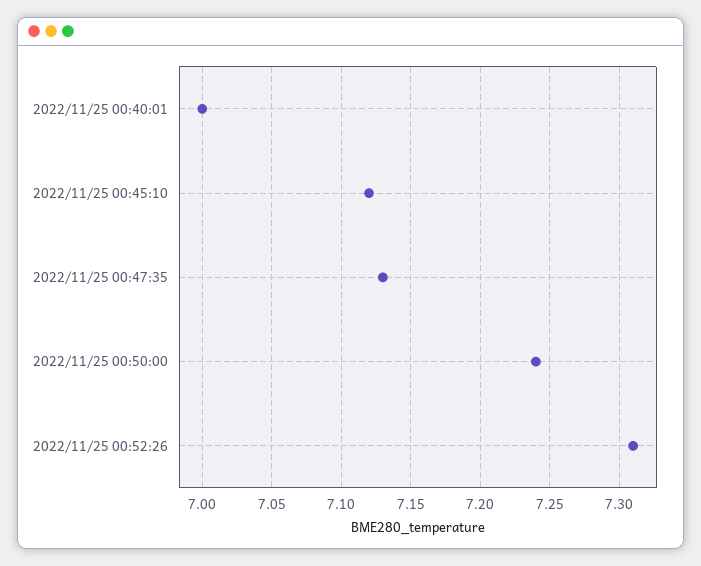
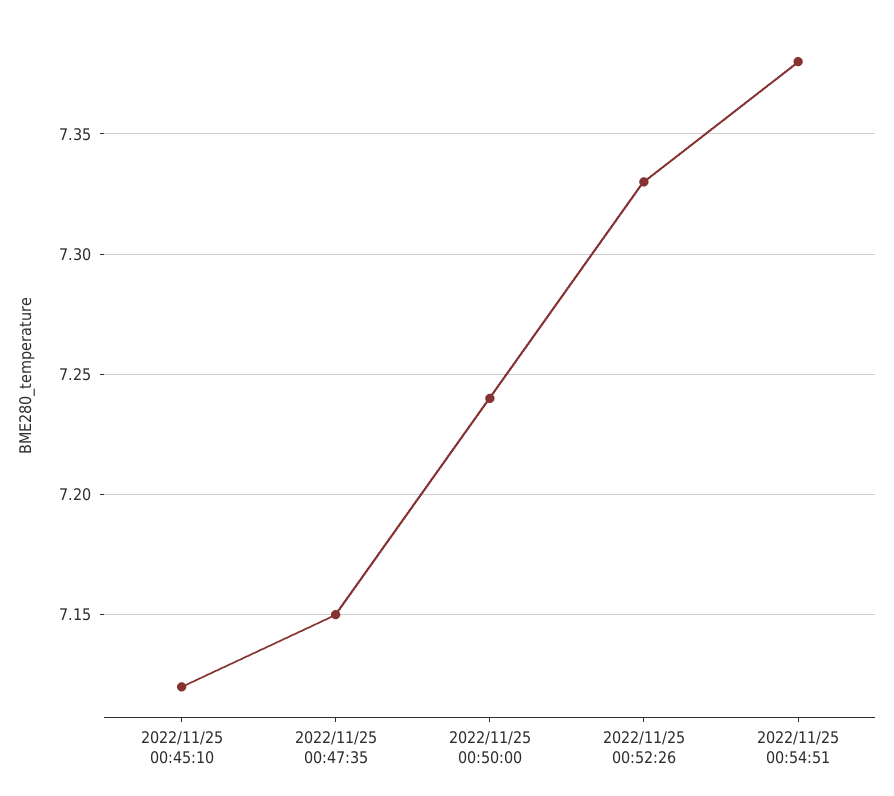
2022/11/25 00:40:01: 7 -> none
2022/11/25 00:47:35: 7.13 -> 7.15
2022/11/25 00:52:26: 7.31 -> 7.33
2022/11/25 00:54:51: none -> 7.38

